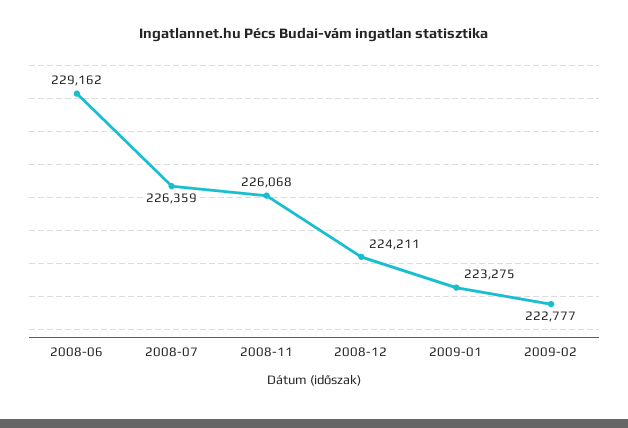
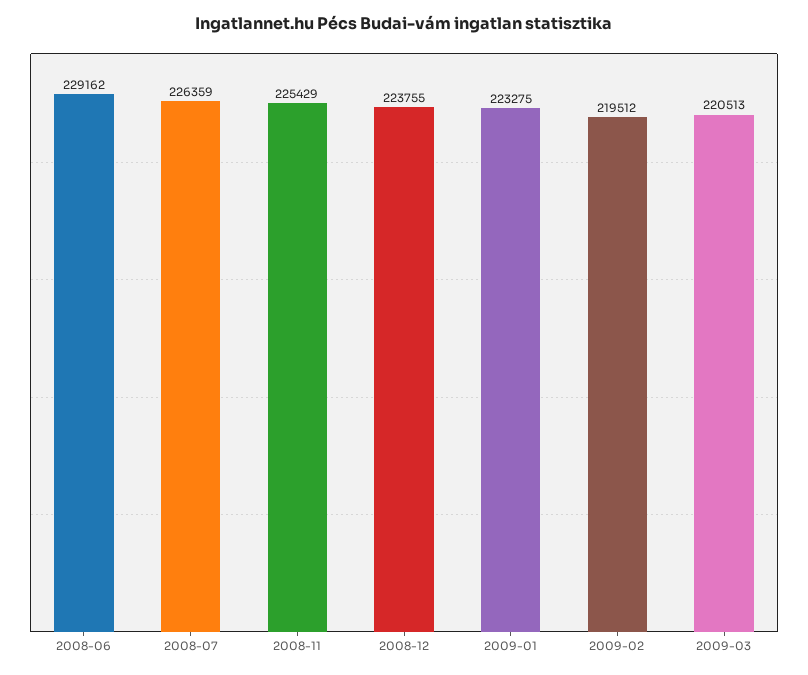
2008-11: 226068 -> 225429
2008-12: 224211 -> 223755
2009-02: 222777 -> 219512
2009-03: none -> 220513

